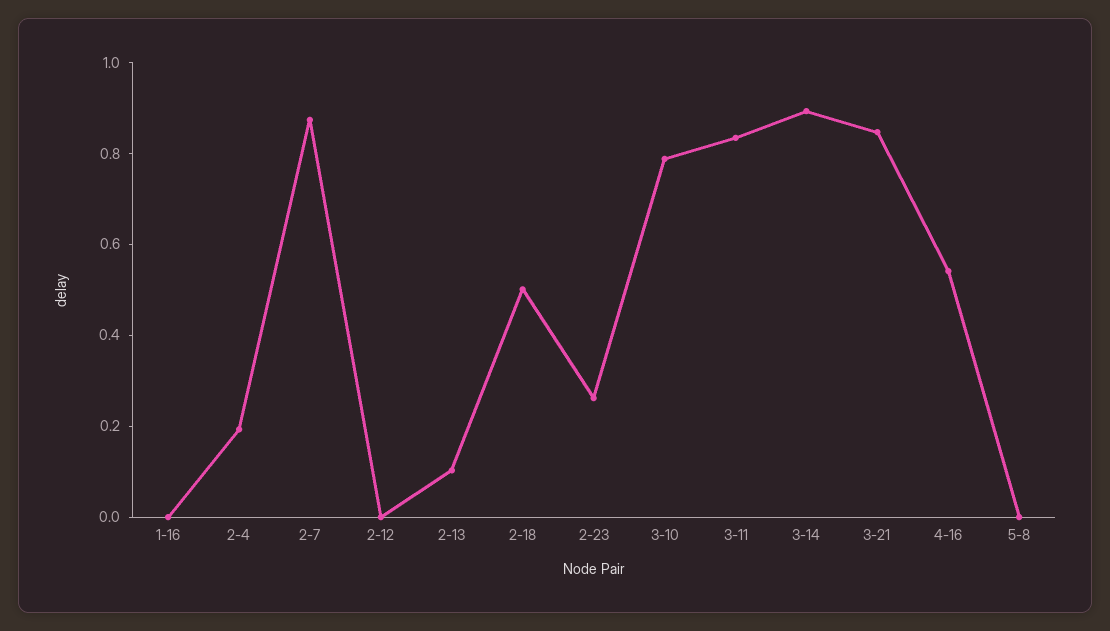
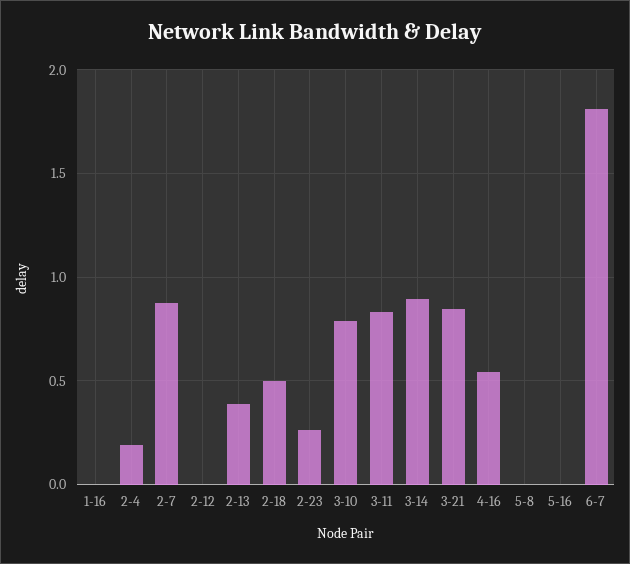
2-13: 0.1 -> 0.4
5-16: none -> 0
6-7: none -> 1.8

